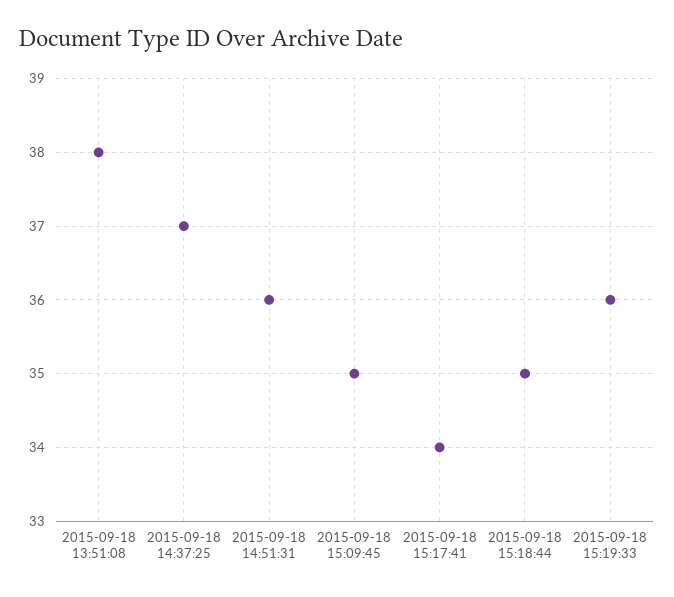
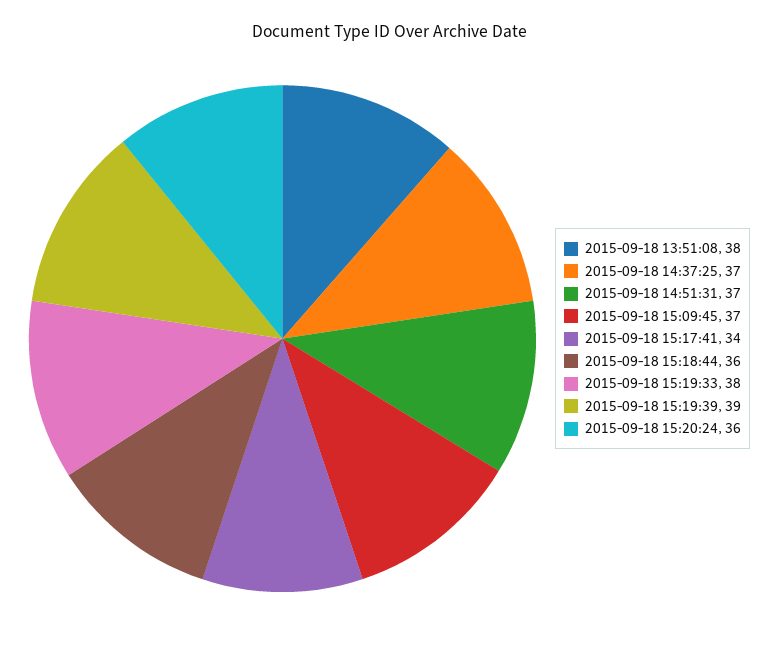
2015-09-18 14:51:31: 36 -> 37
2015-09-18 15:09:45: 35 -> 37
2015-09-18 15:18:44: 35 -> 36
2015-09-18 15:19:33: 36 -> 38
2015-09-18 15:19:39: none -> 39
2015-09-18 15:20:24: none -> 36

